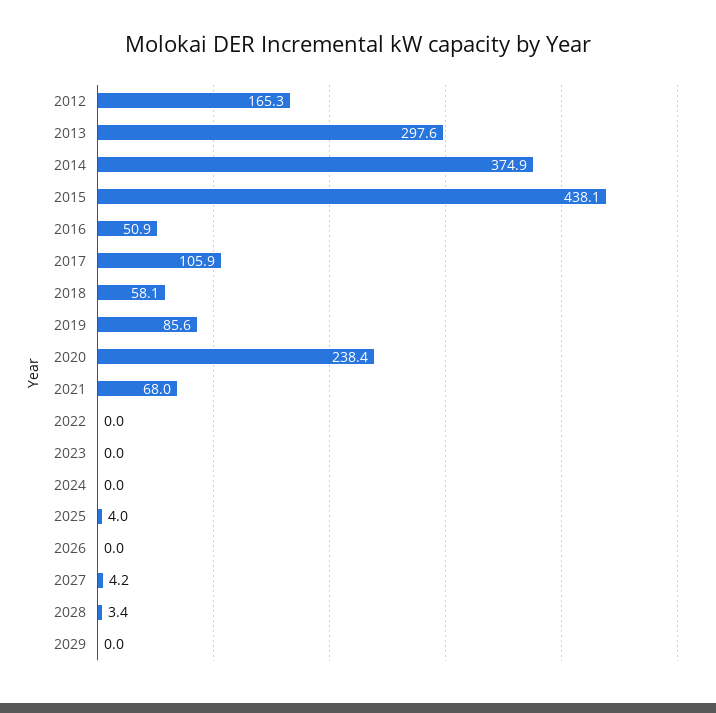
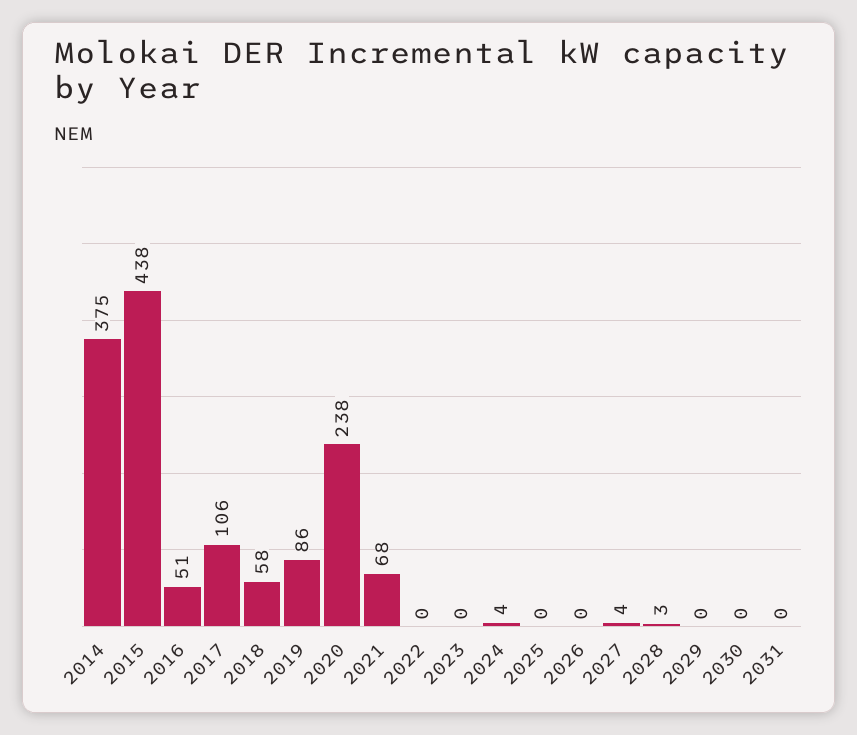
2012: 165.3 -> none
2013: 297.6 -> none
2024: 0 -> 4
2025: 4 -> 0
2030: none -> 0
2031: none -> 0

